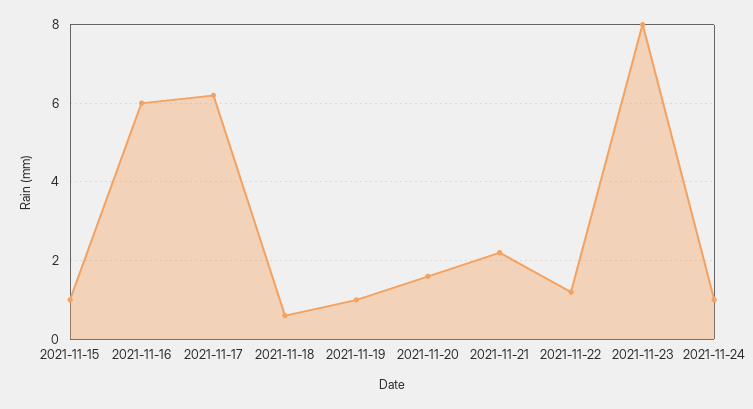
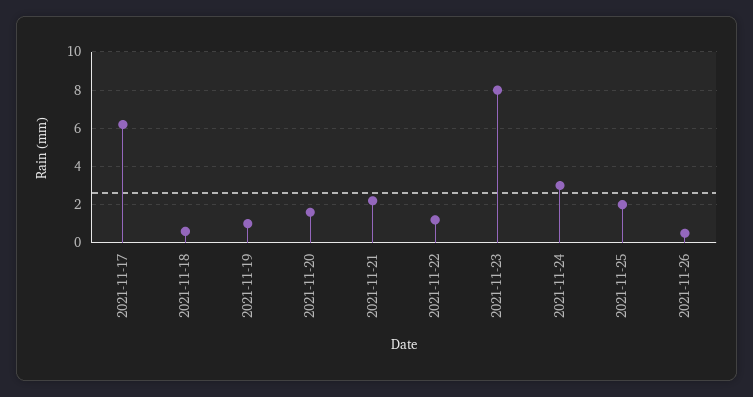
2021-11-15: 1 -> none
2021-11-16: 6 -> none
2021-11-24: 1 -> 3
2021-11-25: none -> 2
2021-11-26: none -> 0.5

